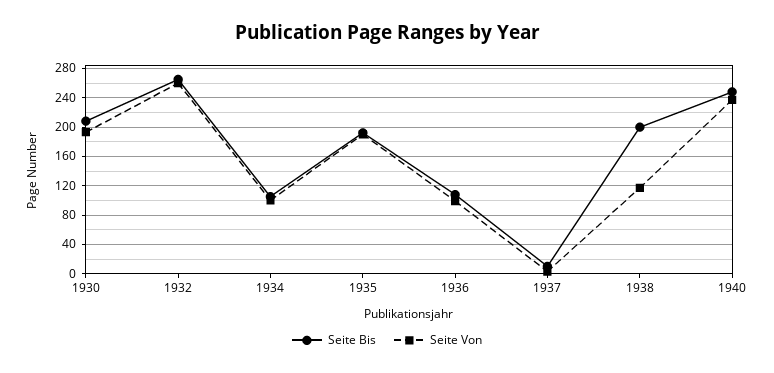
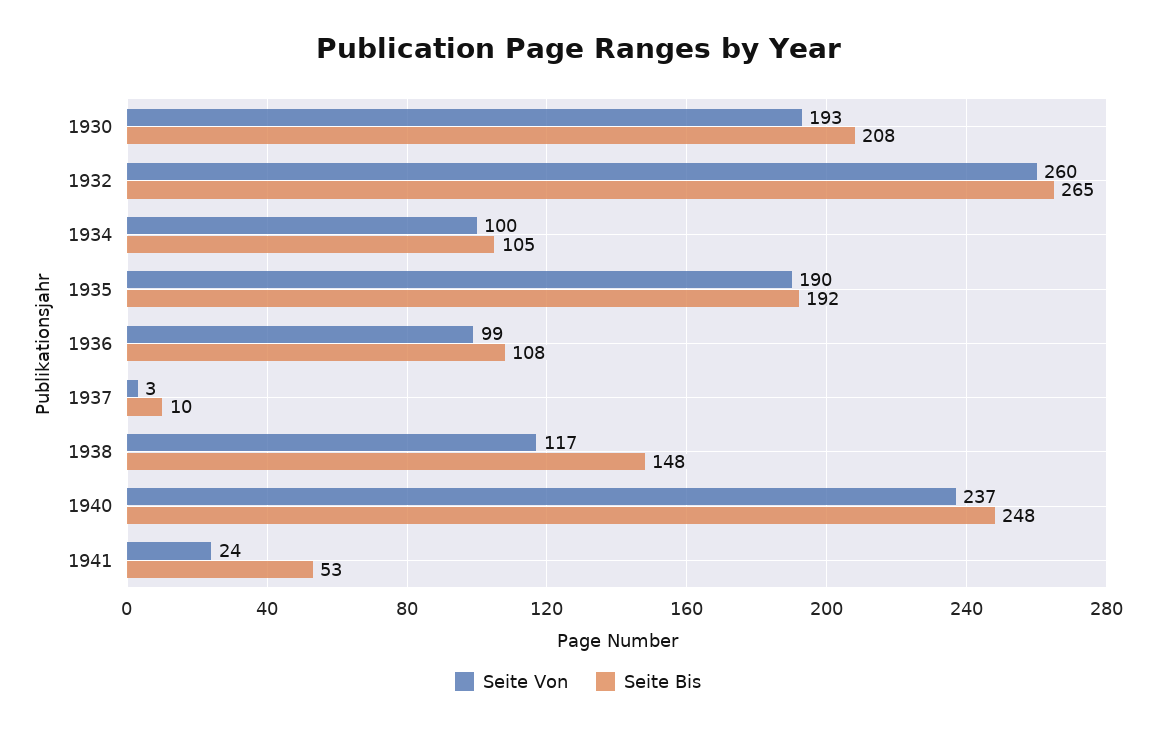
Seite Bis, 1938: 200 -> 148
Seite Von, 1941: none -> 24
Seite Bis, 1941: none -> 53

